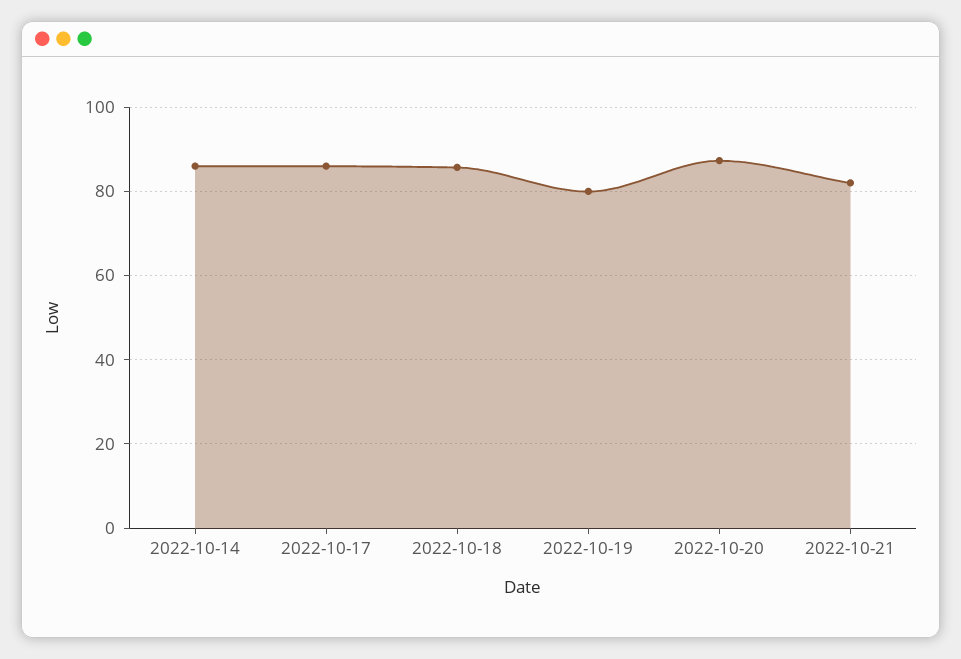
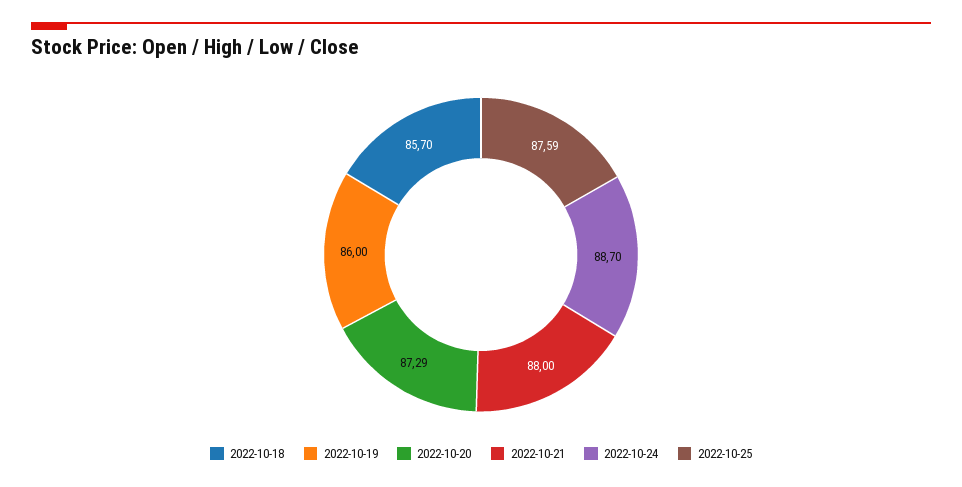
2022-10-14: 86 -> none
2022-10-17: 86 -> none
2022-10-19: 80 -> 86
2022-10-21: 82 -> 88
2022-10-24: none -> 88.7
2022-10-25: none -> 87.59

